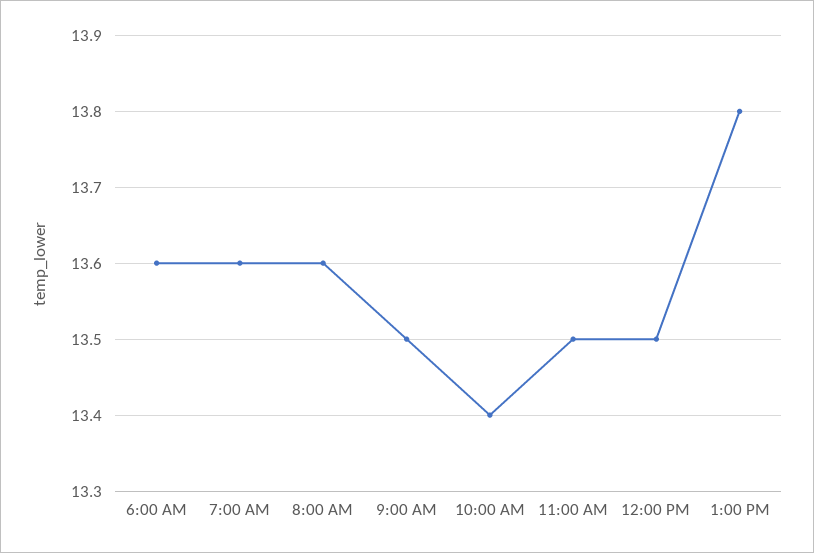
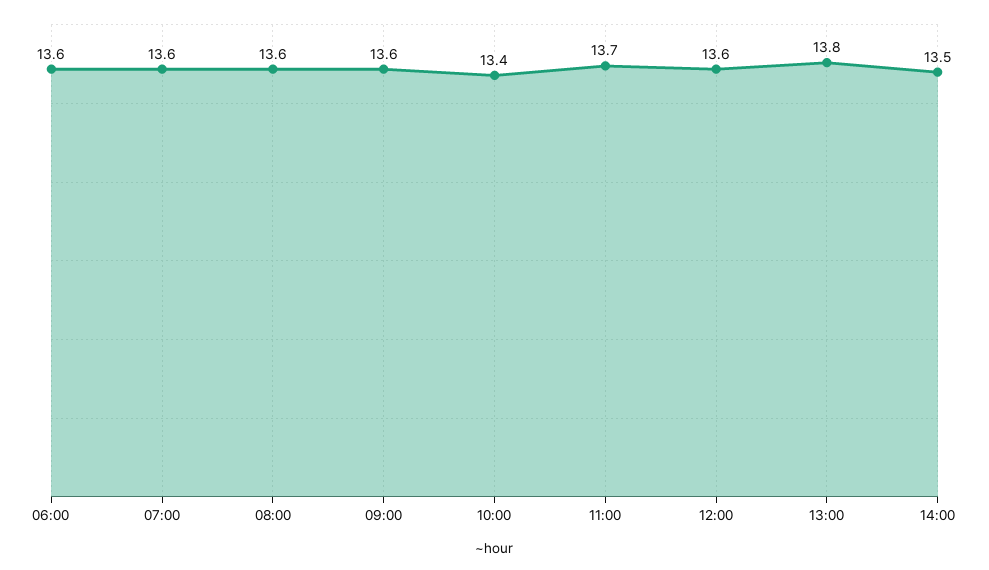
9:00 AM: 13.5 -> 13.6
11:00 AM: 13.5 -> 13.7
12:00 PM: 13.5 -> 13.6
14:00: none -> 13.5

